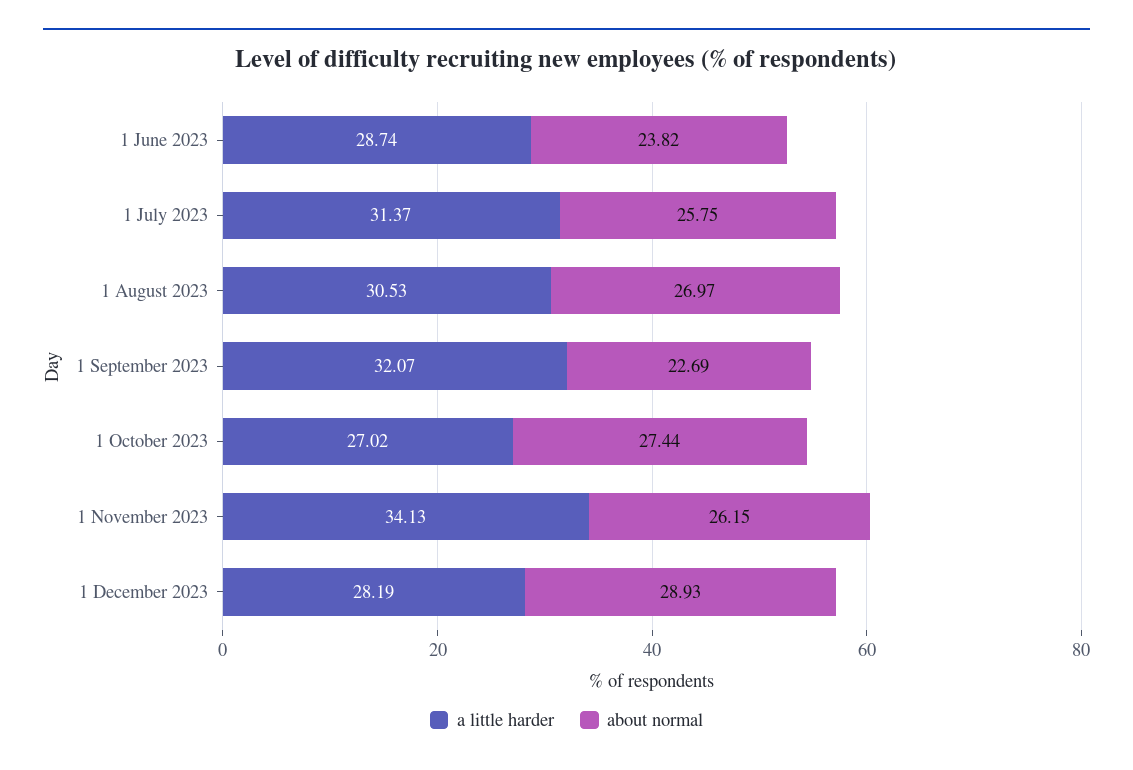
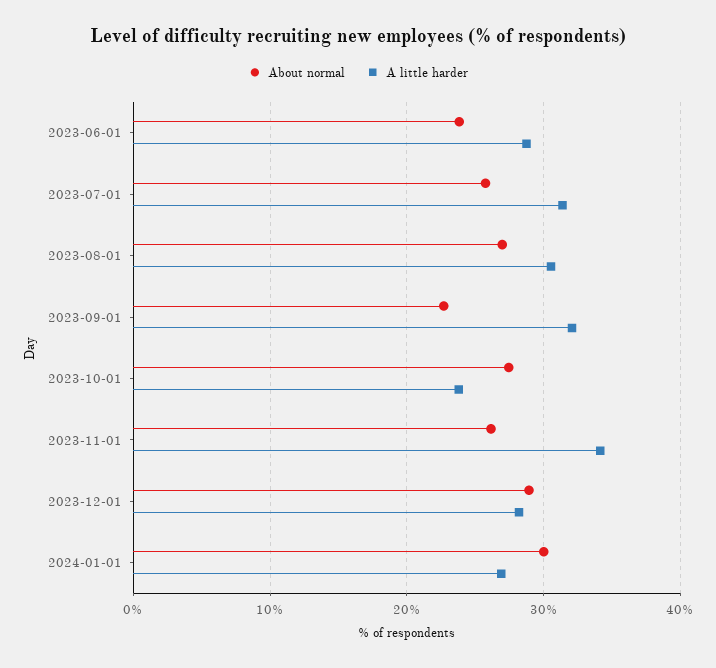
a little harder, 1 October 2023: 27.02 -> 24
about normal, 2024-01-01: none -> 30
a little harder, 2024-01-01: none -> 27

